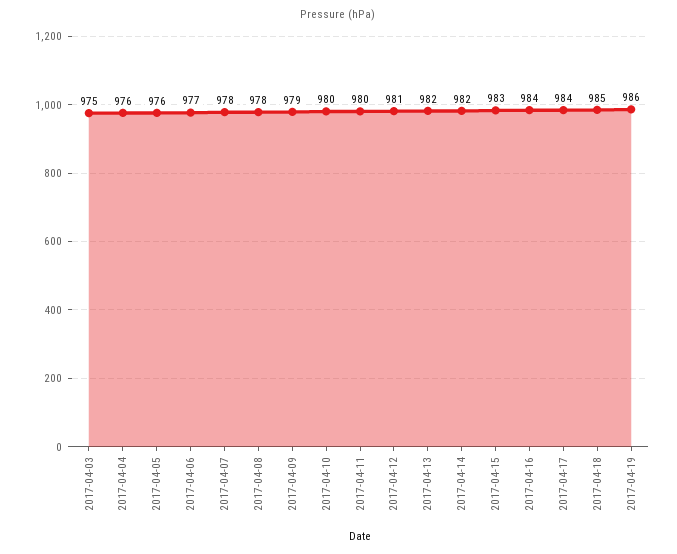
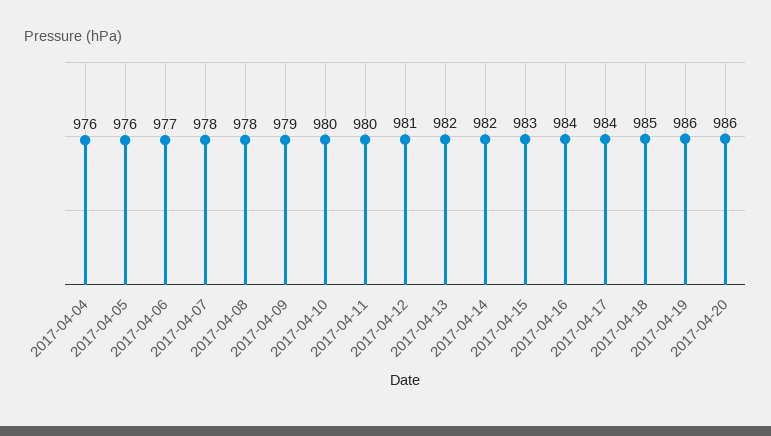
2017-04-03: 975 -> none
2017-04-20: none -> 986

